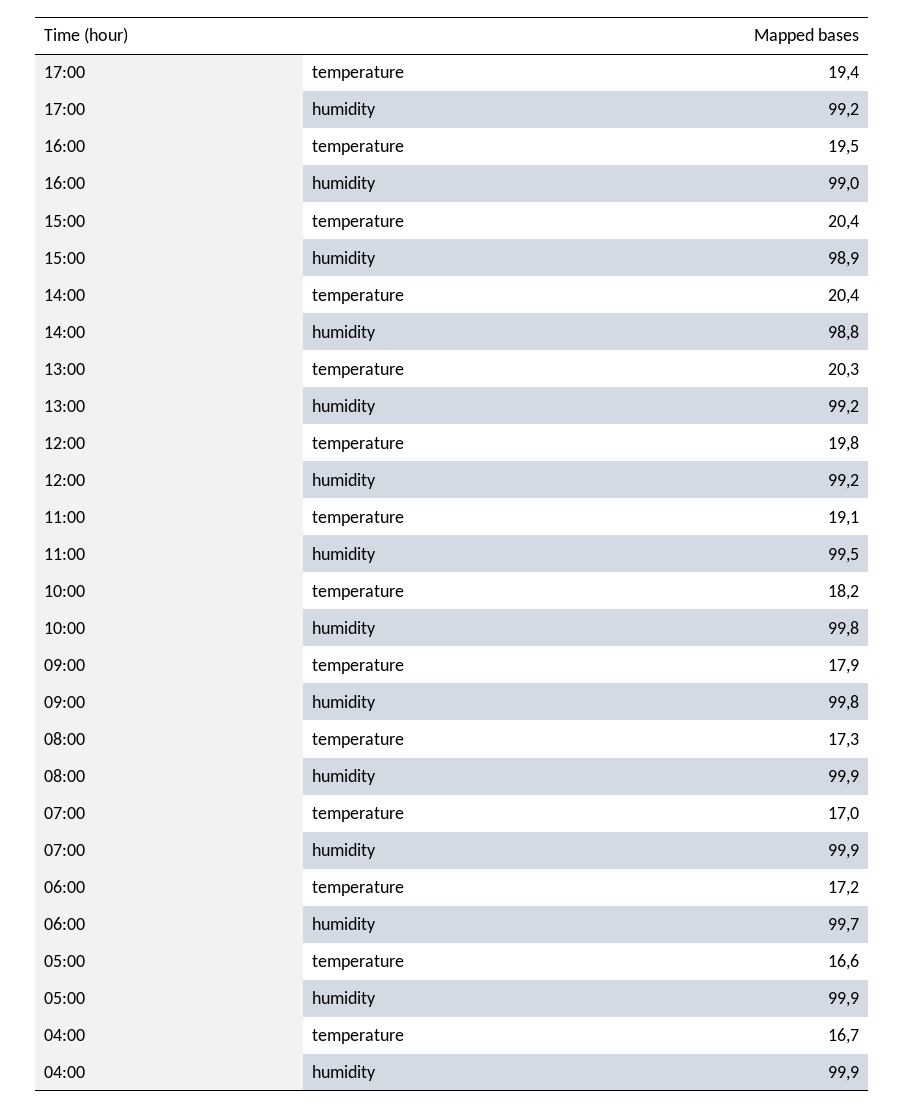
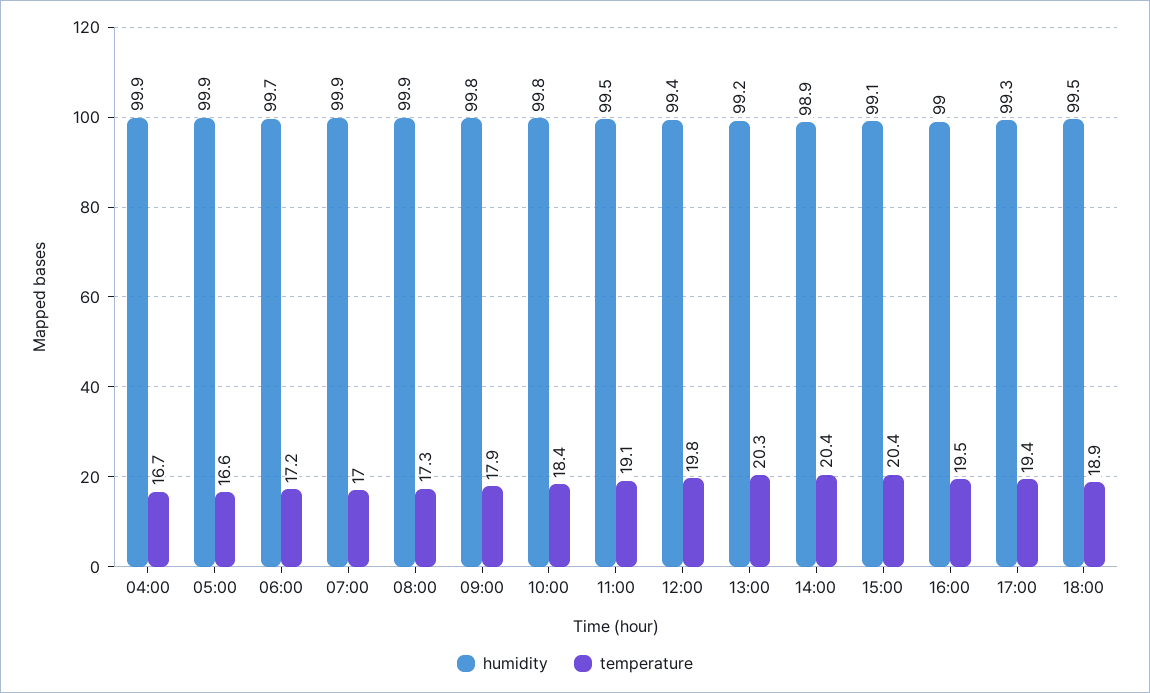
humidity, 17:00: 99.2 -> 99.3
humidity, 15:00: 98.9 -> 99.1
humidity, 14:00: 98.8 -> 98.9
humidity, 12:00: 99.2 -> 99.4
temperature, 10:00: 18.2 -> 18.4
humidity, 18:00: none -> 99.5
temperature, 18:00: none -> 18.9

